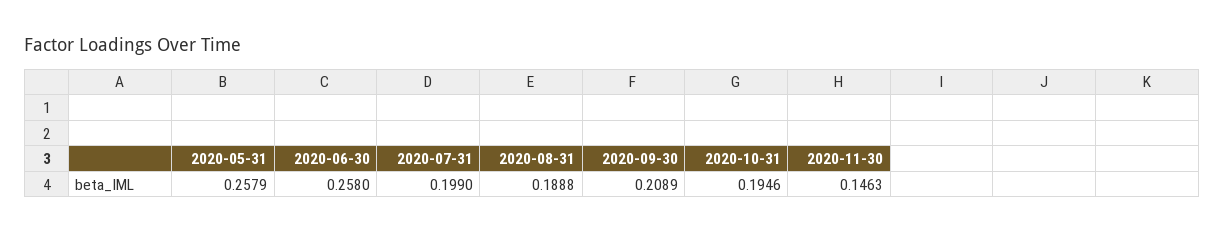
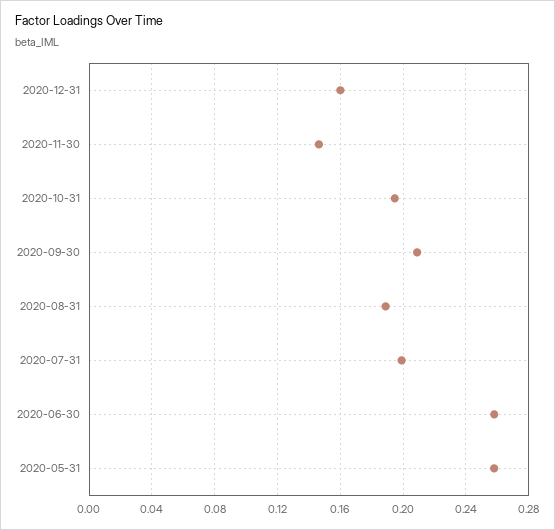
2020-12-31: none -> 0.16

